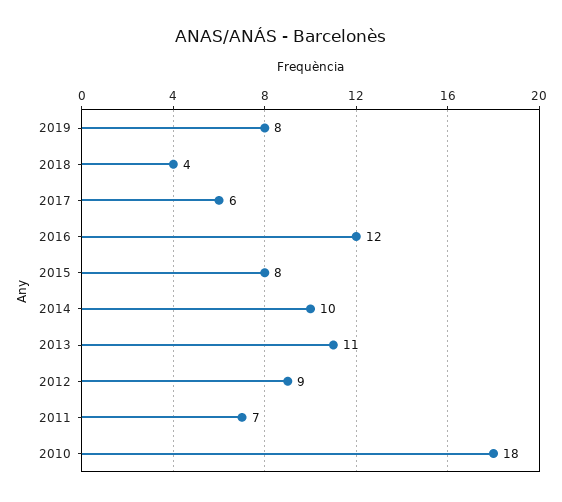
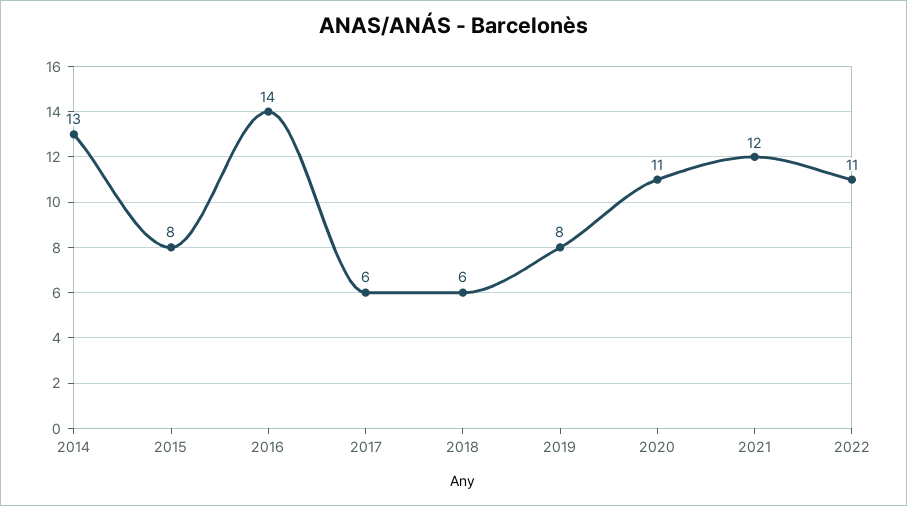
2018: 4 -> 6
2016: 12 -> 14
2014: 10 -> 13
2013: 11 -> none
2012: 9 -> none
2011: 7 -> none
2010: 18 -> none
2020: none -> 11
2021: none -> 12
2022: none -> 11

